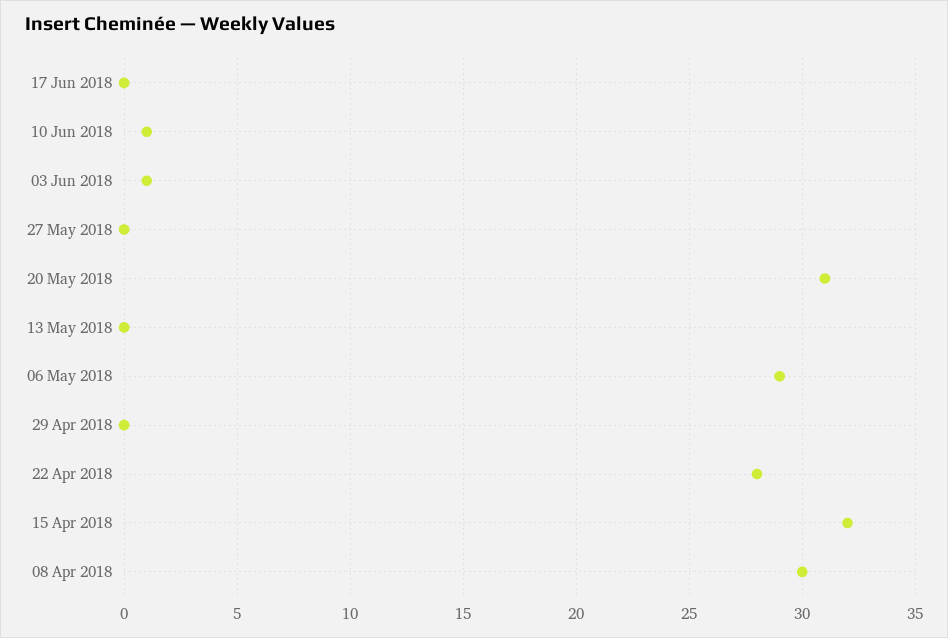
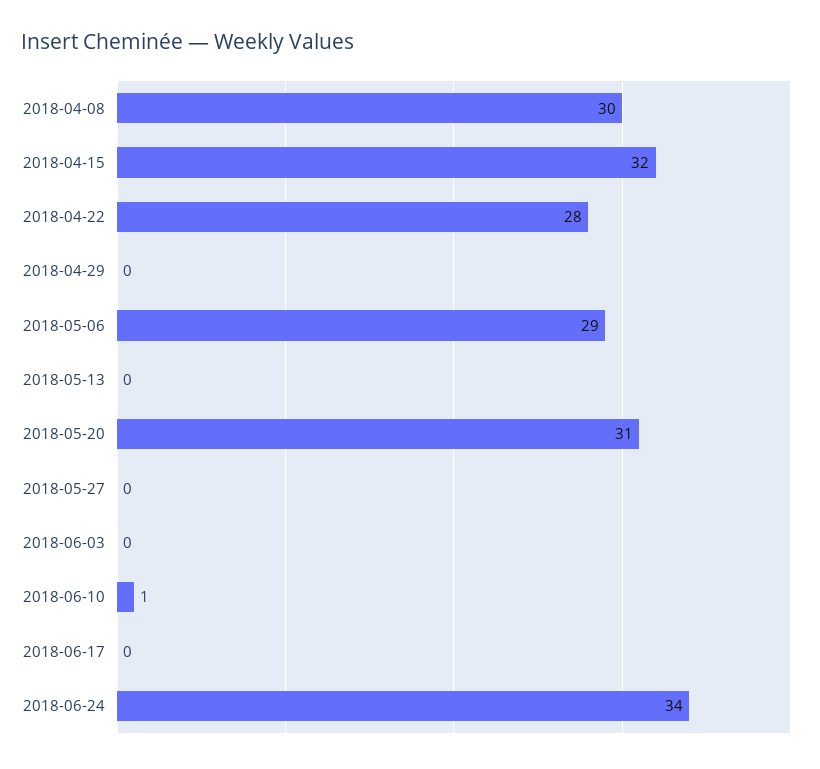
03 Jun 2018: 1 -> 0
2018-06-24: none -> 34

